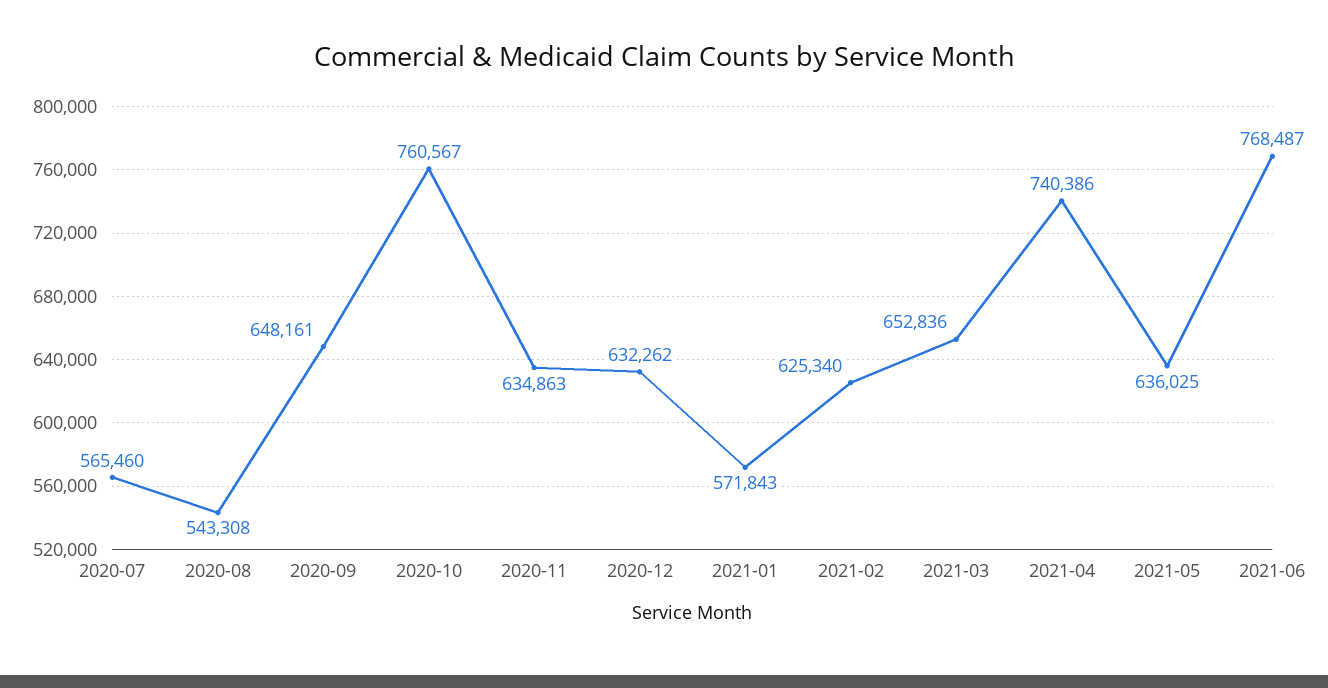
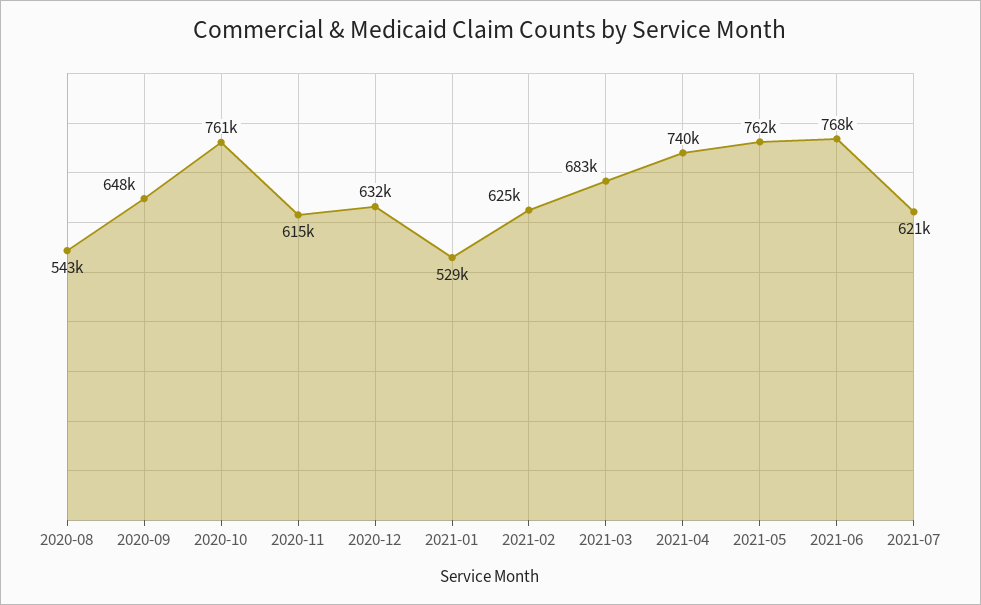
2020-07: 565460 -> none
2020-11: 634863 -> 615000
2021-01: 571843 -> 529000
2021-03: 652836 -> 683000
2021-05: 636025 -> 762000
2021-07: none -> 621000

